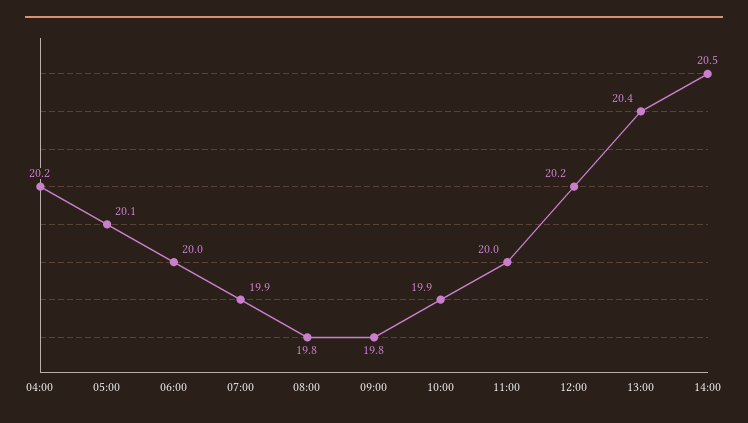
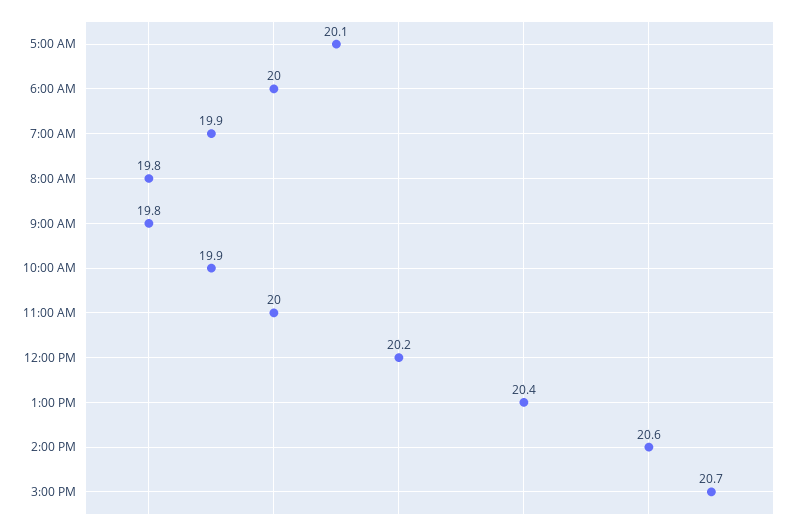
04:00: 20.2 -> none
14:00: 20.5 -> 20.6
3:00 PM: none -> 20.7

